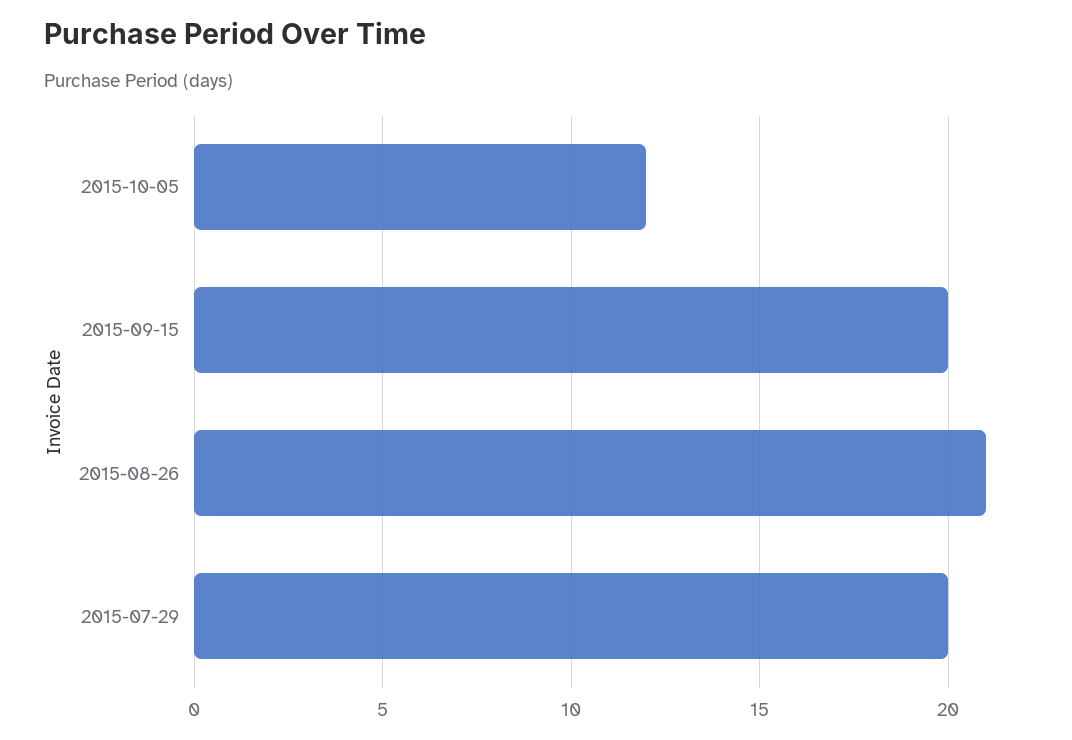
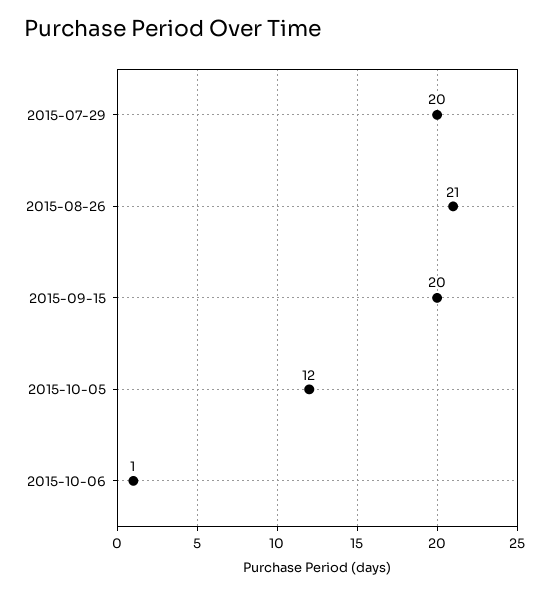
2015-10-06: none -> 1

